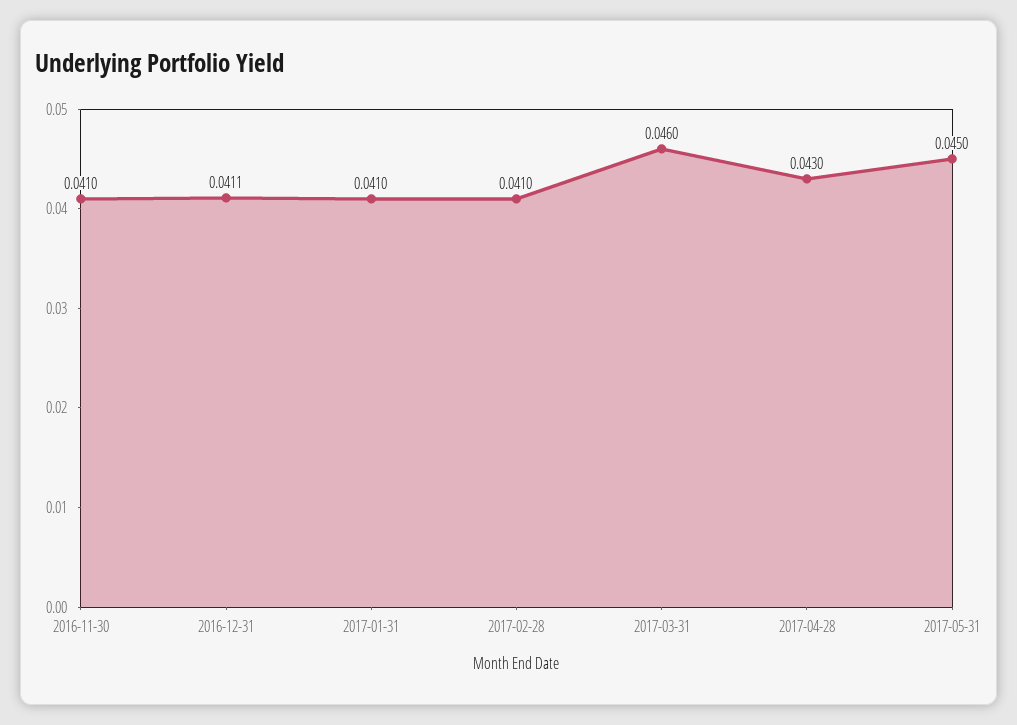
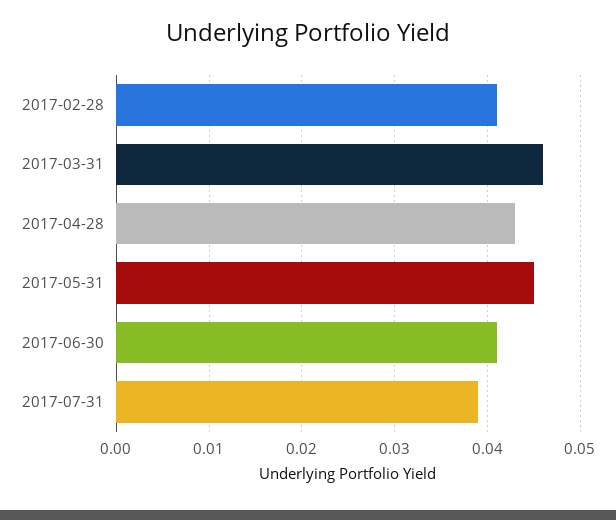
2016-11-30: 0.041 -> none
2016-12-31: 0.0411 -> none
2017-01-31: 0.041 -> none
2017-06-30: none -> 0.041
2017-07-31: none -> 0.039

